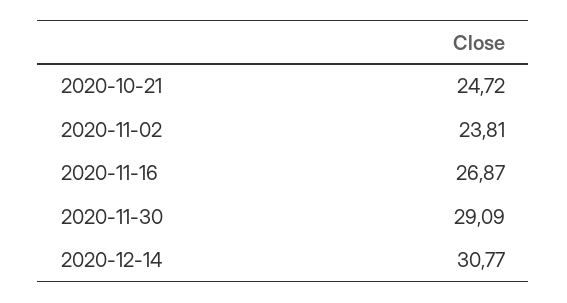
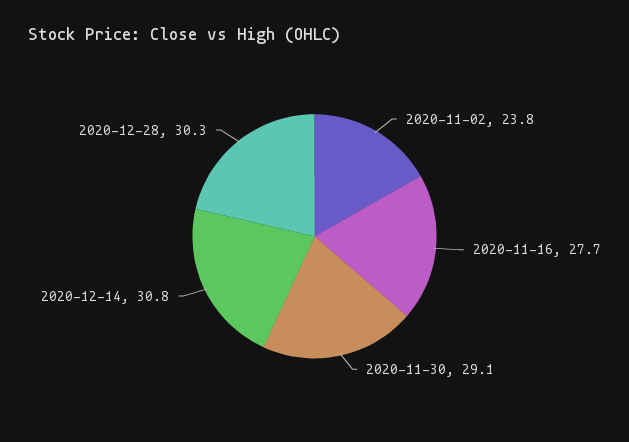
2020-10-21: 24.72 -> none
2020-11-16: 26.87 -> 27.7
2020-12-28: none -> 30.3

